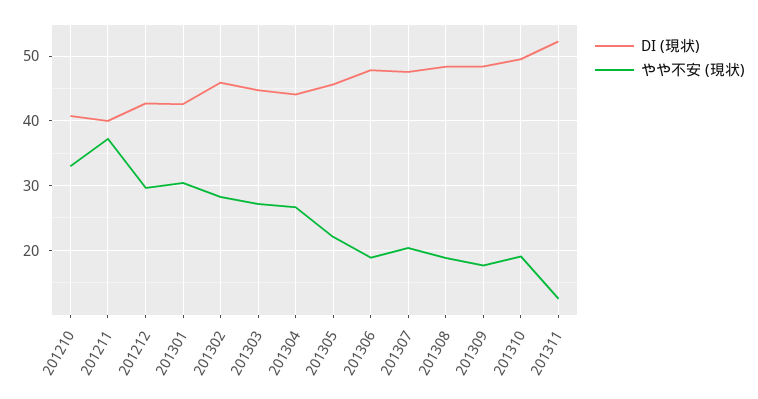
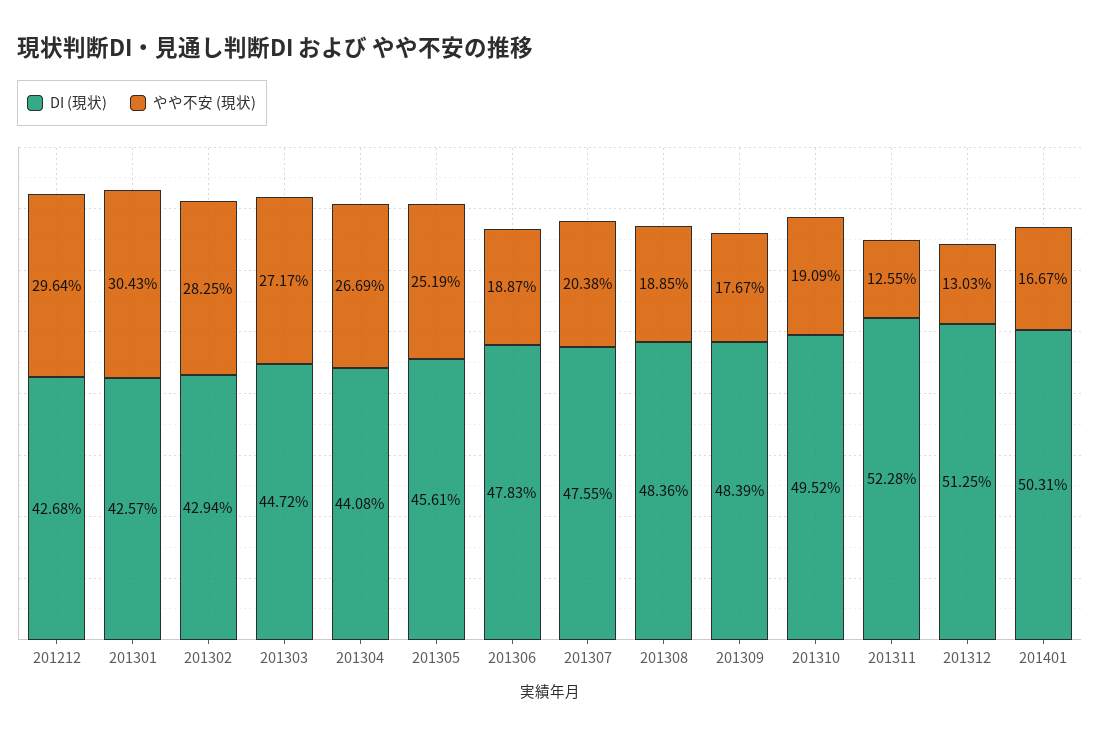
DI (現状), 201210: 41 -> none
やや不安 (現状), 201210: 33 -> none
DI (現状), 201211: 40 -> none
やや不安 (現状), 201211: 37 -> none
DI (現状), 201302: 46 -> 42.94
やや不安 (現状), 201305: 22 -> 25.19
DI (現状), 201312: none -> 51.25
やや不安 (現状), 201312: none -> 13.03
DI (現状), 201401: none -> 50.31
やや不安 (現状), 201401: none -> 16.67

